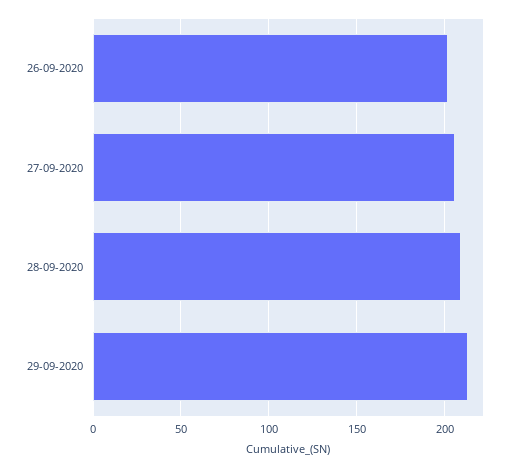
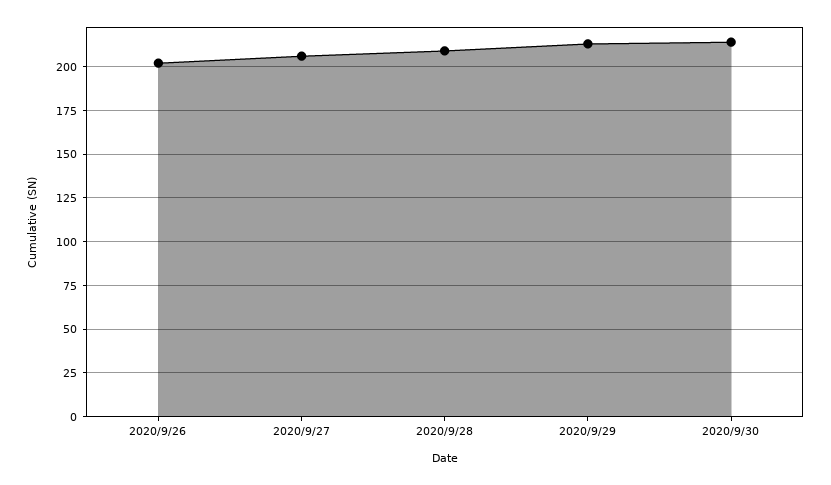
2020/9/30: none -> 215

